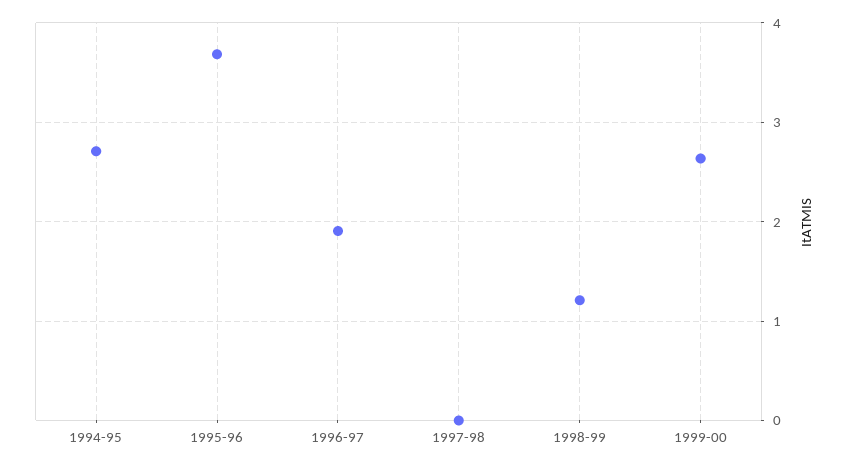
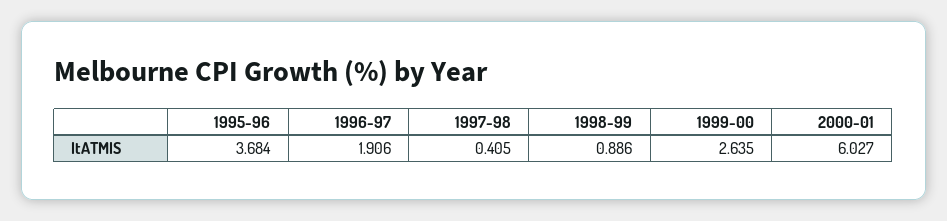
1994-95: 2.7 -> none
1997-98: 0 -> 0.405
1998-99: 1.2 -> 0.886
2000-01: none -> 6.027

